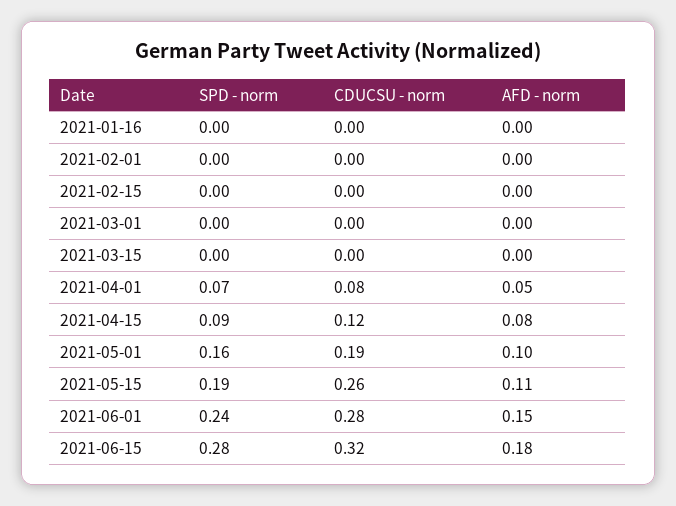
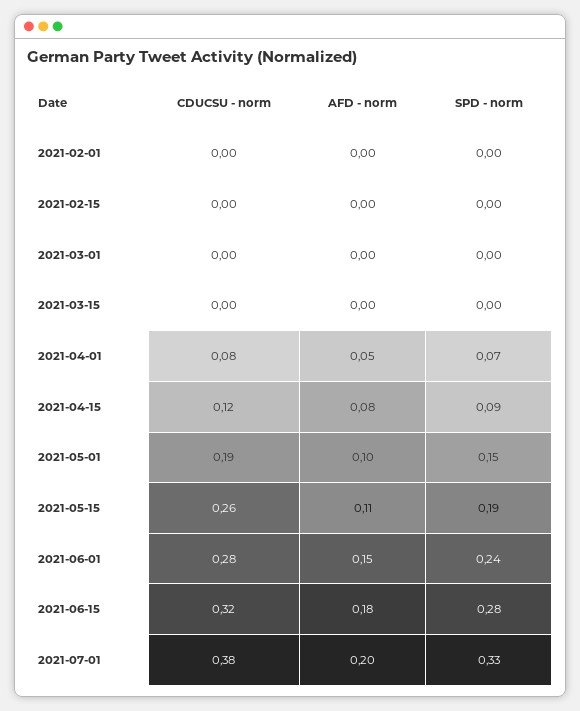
SPD - norm, 2021-01-16: 0 -> none
CDUCSU - norm, 2021-01-16: 0 -> none
AFD - norm, 2021-01-16: 0 -> none
SPD - norm, 2021-05-01: 0.16 -> 0.15
CDUCSU - norm, 2021-07-01: none -> 0.38
AFD - norm, 2021-07-01: none -> 0.2
SPD - norm, 2021-07-01: none -> 0.33

